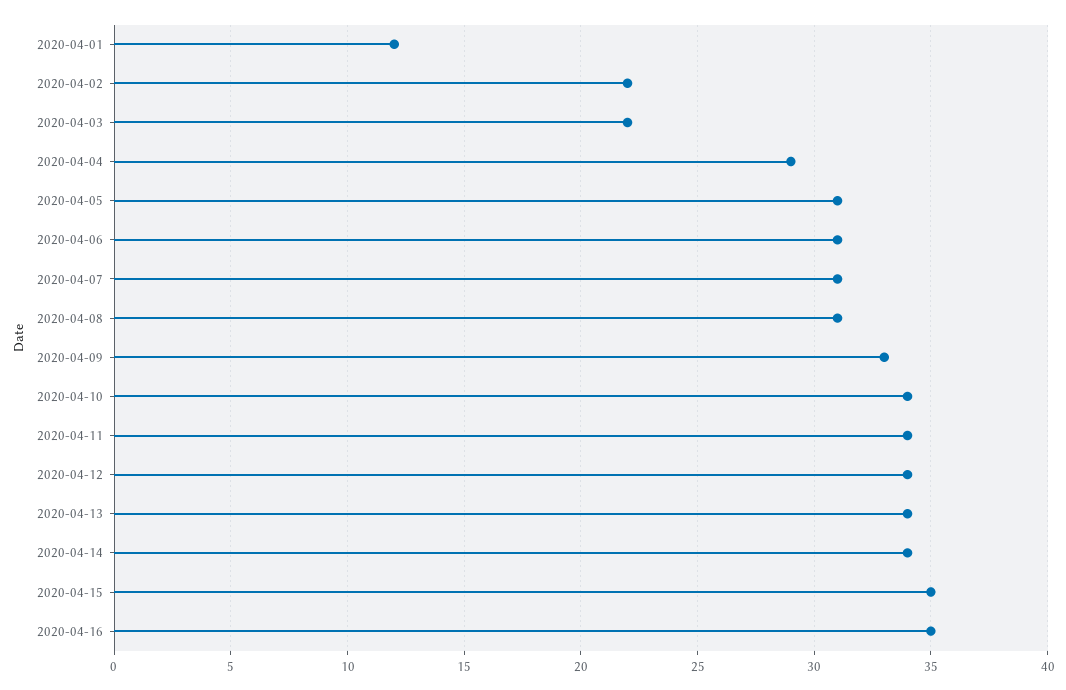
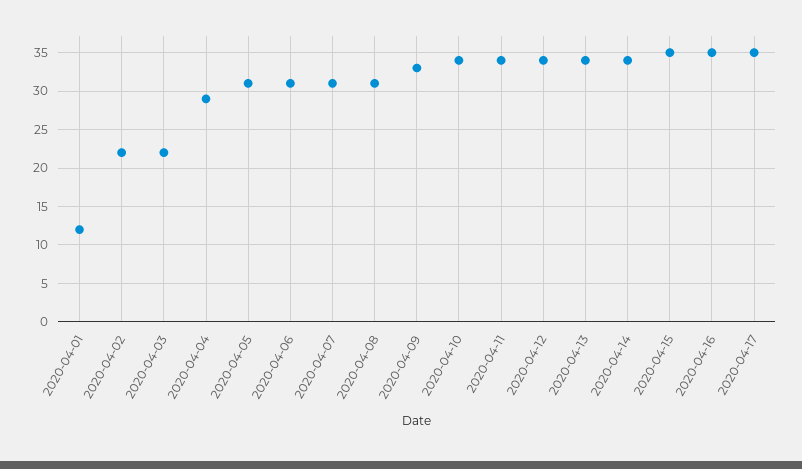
2020-04-17: none -> 35

